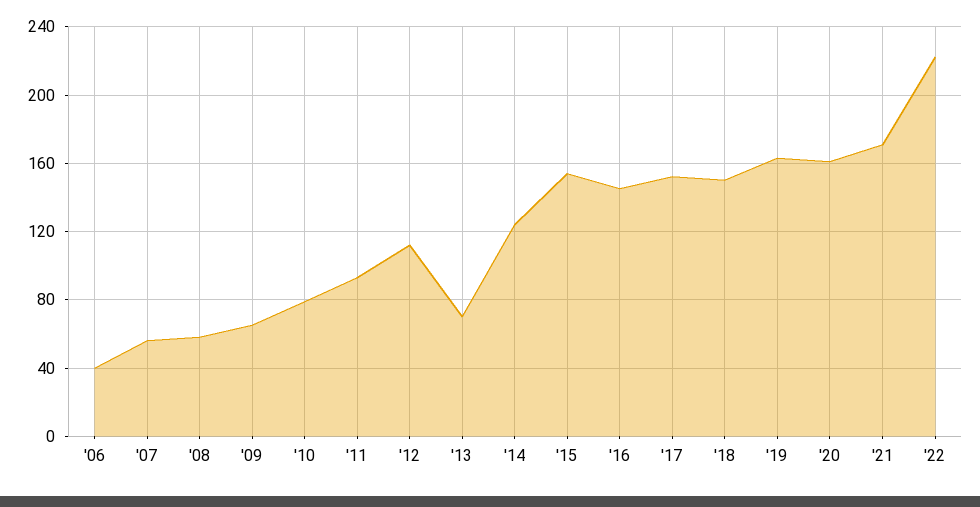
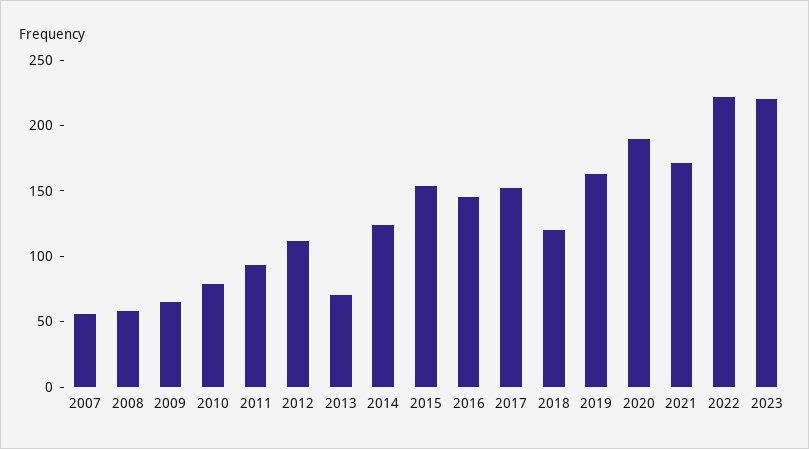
'06: 40 -> none
'18: 150 -> 120
'20: 160 -> 190
2023: none -> 220

